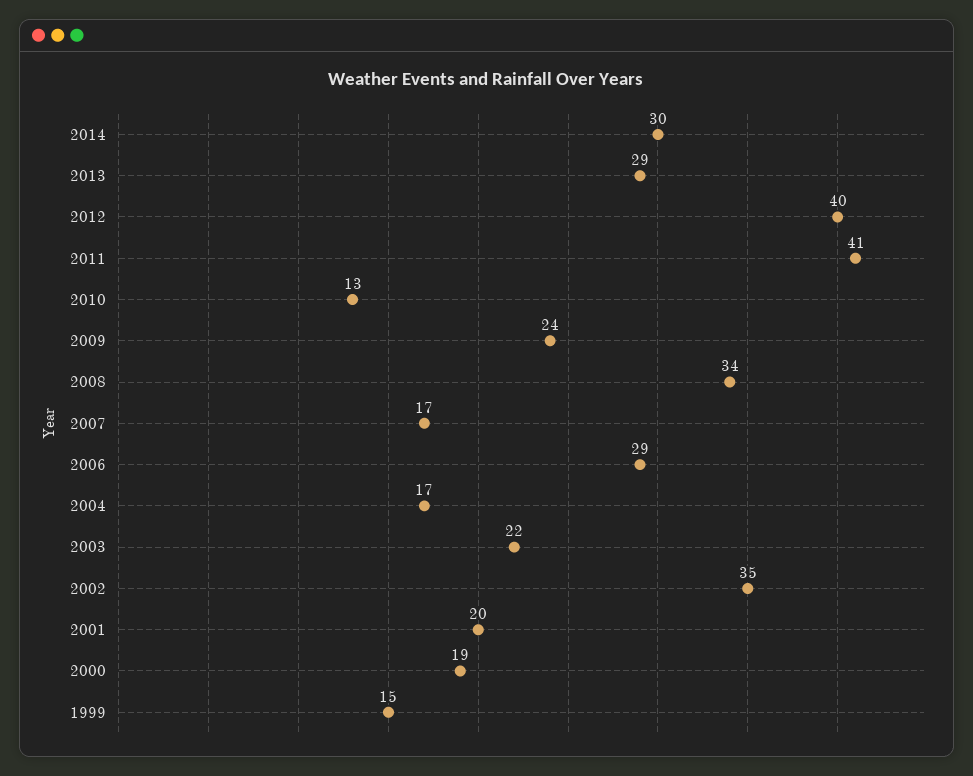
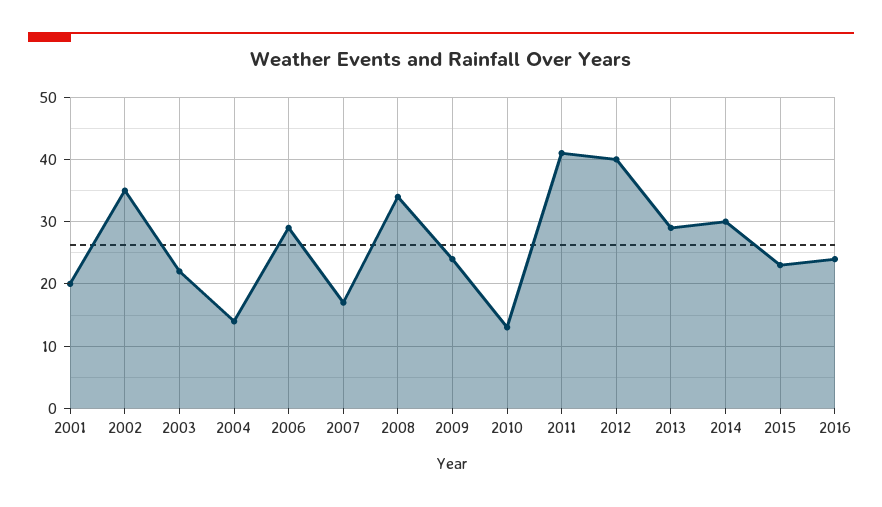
2004: 17 -> 14
2000: 19 -> none
1999: 15 -> none
2015: none -> 23
2016: none -> 24

